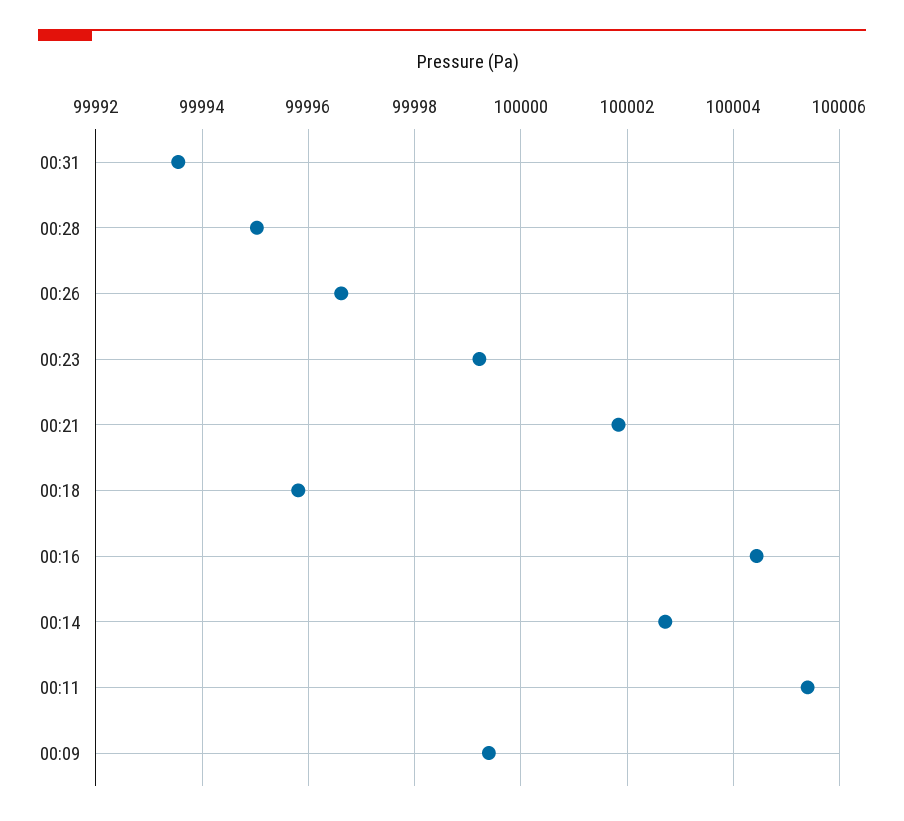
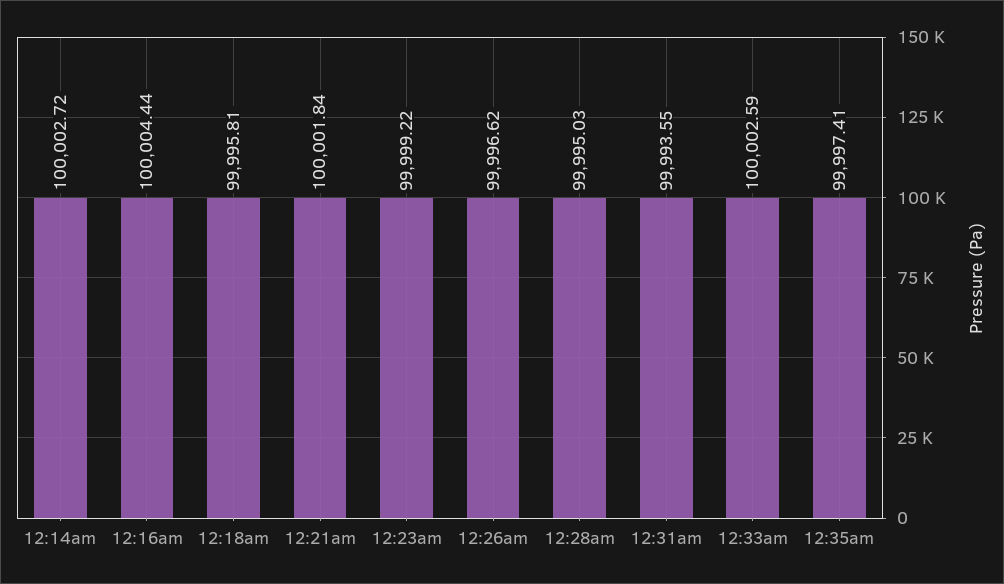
00:11: 100005.4 -> none
00:09: 99999.4 -> none
12:33am: none -> 100002.59
12:35am: none -> 99997.41

